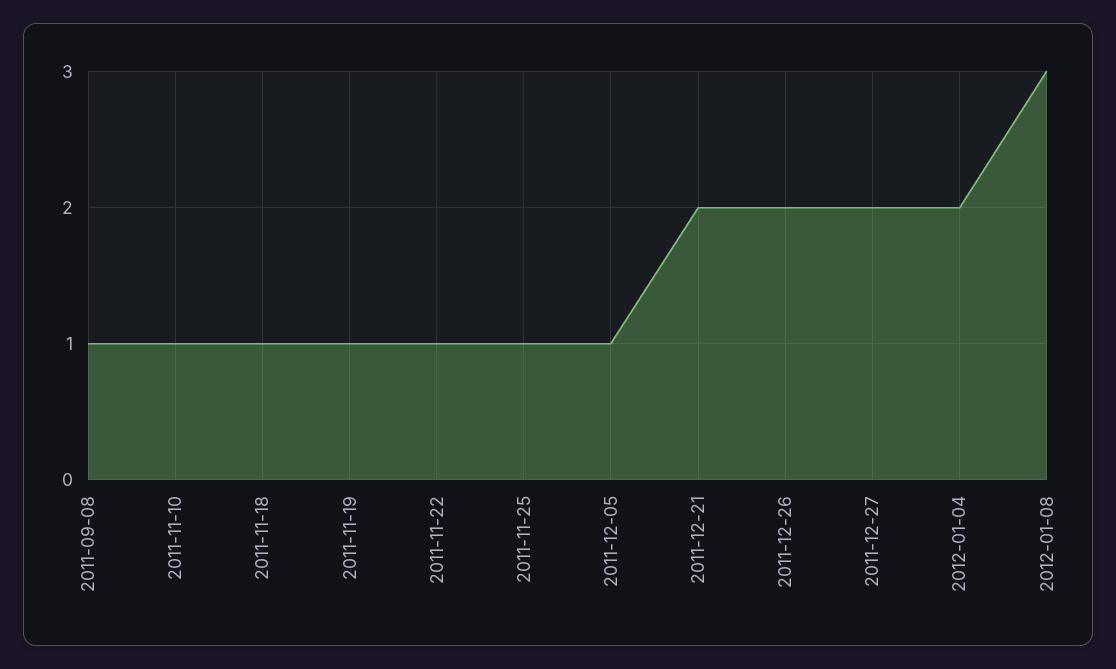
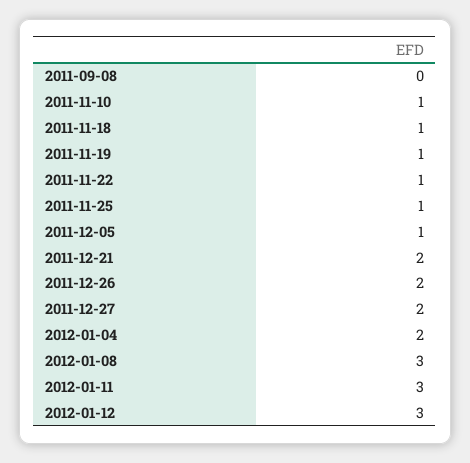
2011-09-08: 1 -> 0
2012-01-11: none -> 3
2012-01-12: none -> 3

